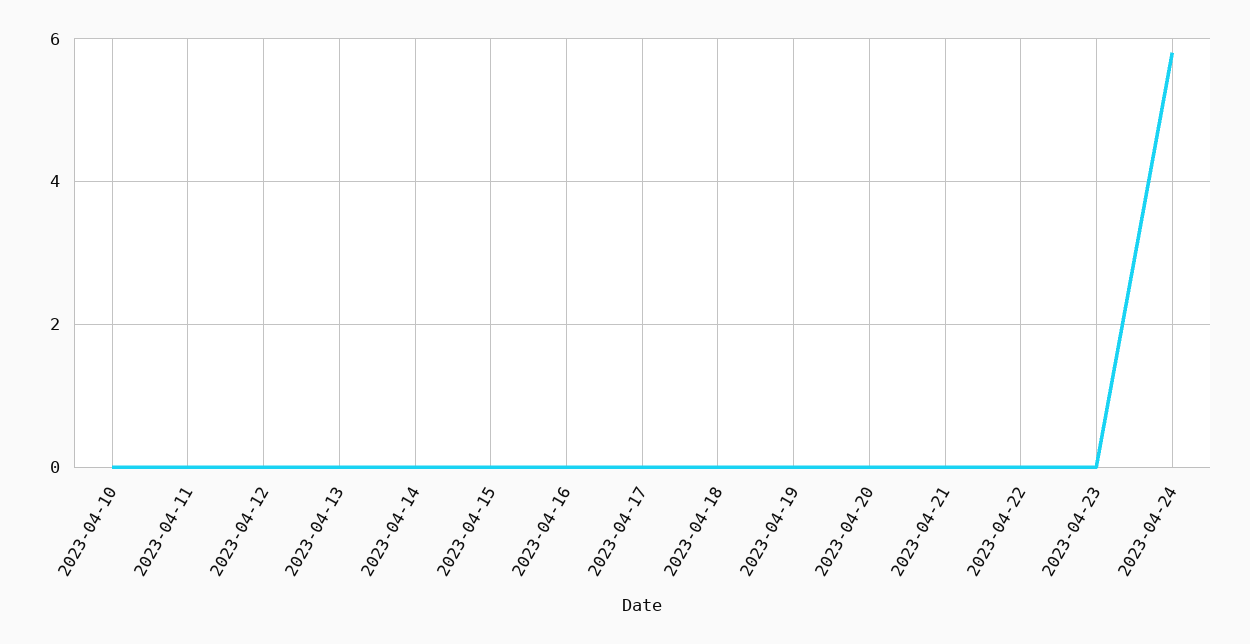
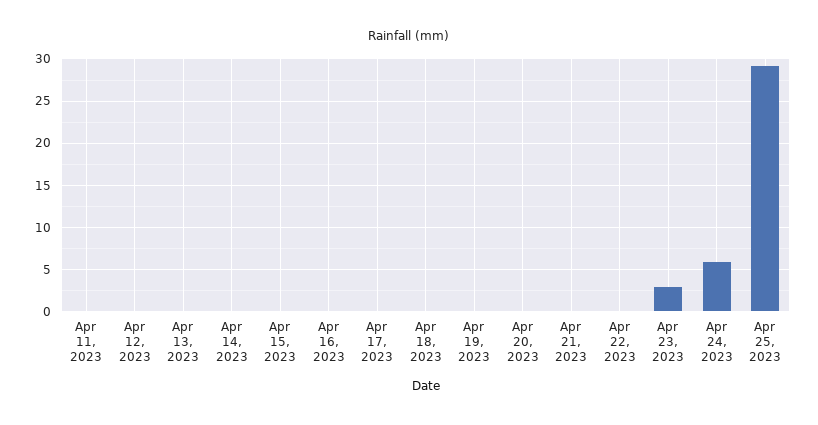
2023-04-10: 0 -> none
2023-04-23: 0 -> 3
Apr 25, 2023: none -> 29

